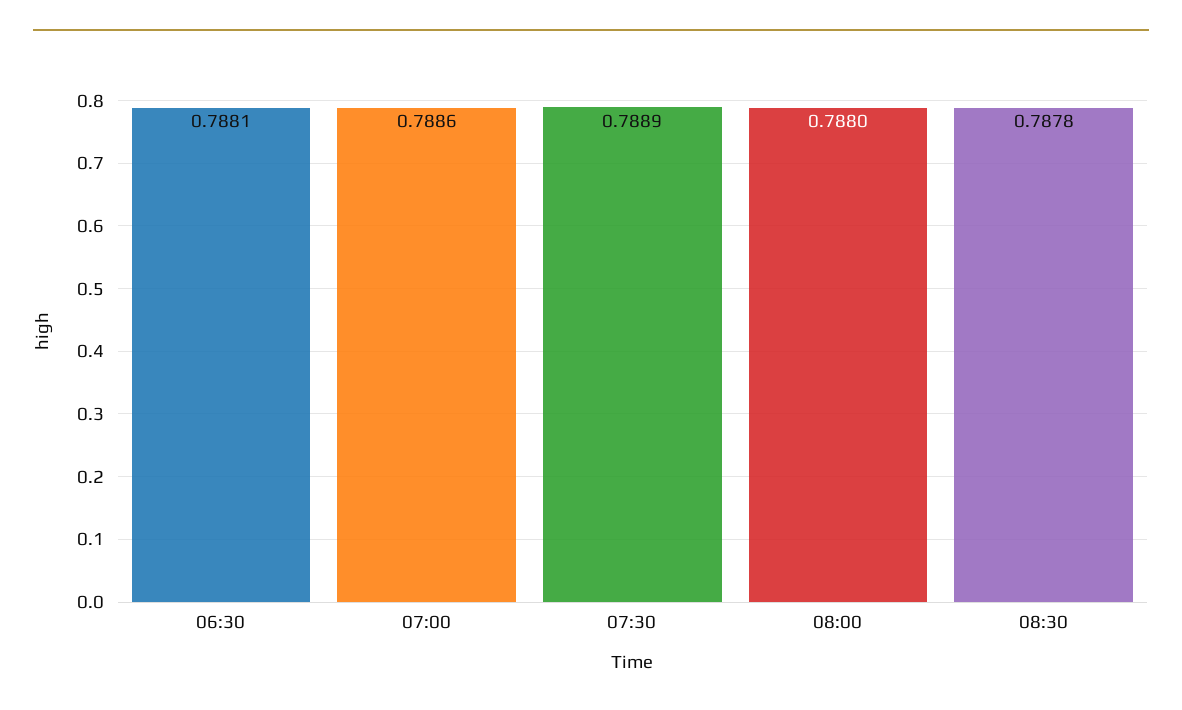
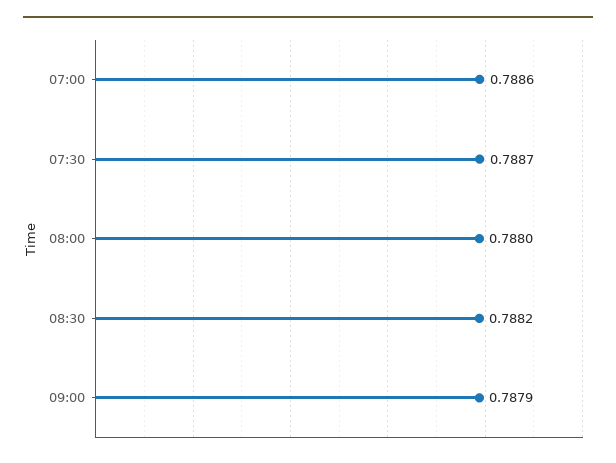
06:30: 0.7881 -> none
07:30: 0.7889 -> 0.7887
08:30: 0.7878 -> 0.7882
09:00: none -> 0.7879

